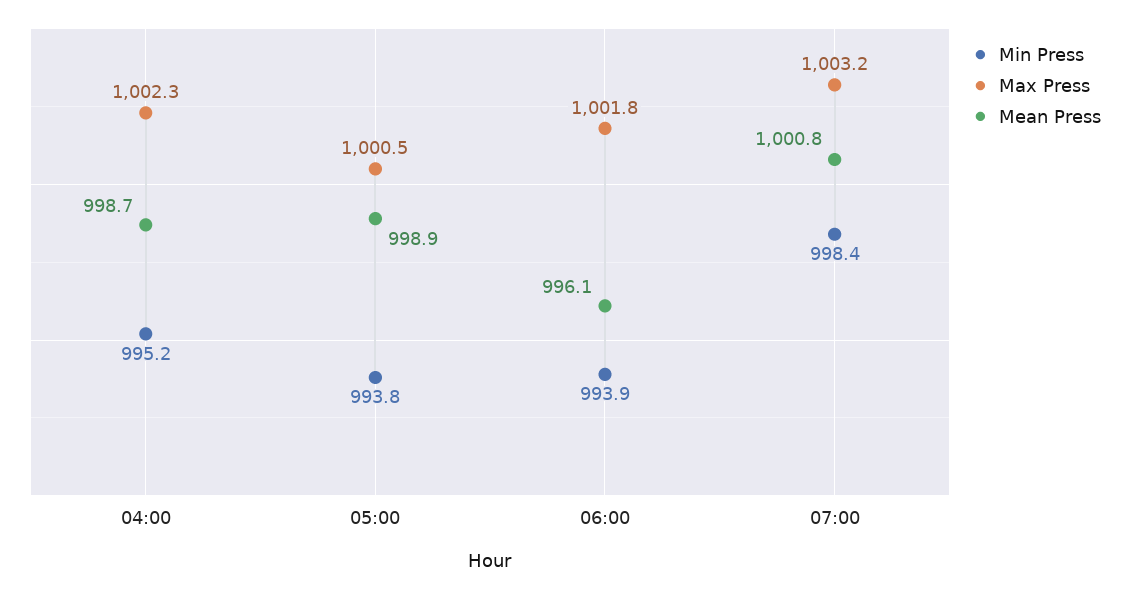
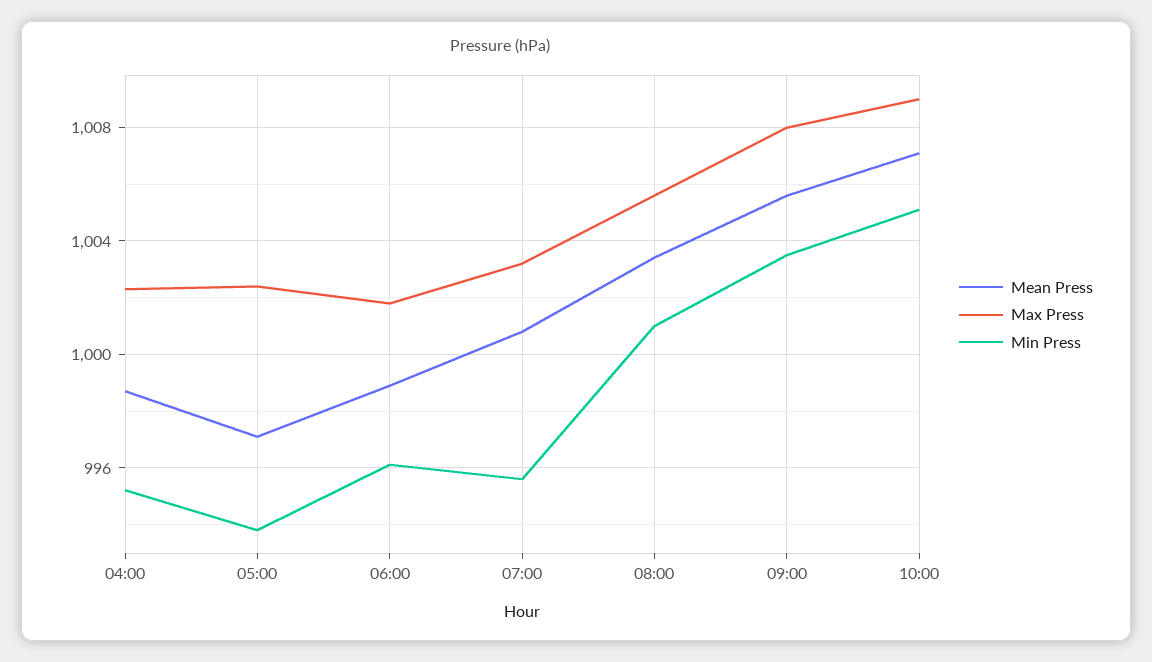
Max Press, 05:00: 1000.5 -> 1002.5
Mean Press, 05:00: 998.9 -> 997
Min Press, 06:00: 993.9 -> 996
Mean Press, 06:00: 996.1 -> 999
Min Press, 07:00: 998.4 -> 995.5
Mean Press, 08:00: none -> 1003.5
Max Press, 08:00: none -> 1005.5
Min Press, 08:00: none -> 1001
Mean Press, 09:00: none -> 1005.5
Max Press, 09:00: none -> 1008
Min Press, 09:00: none -> 1003.5
Mean Press, 10:00: none -> 1007
Max Press, 10:00: none -> 1009
Min Press, 10:00: none -> 1005

